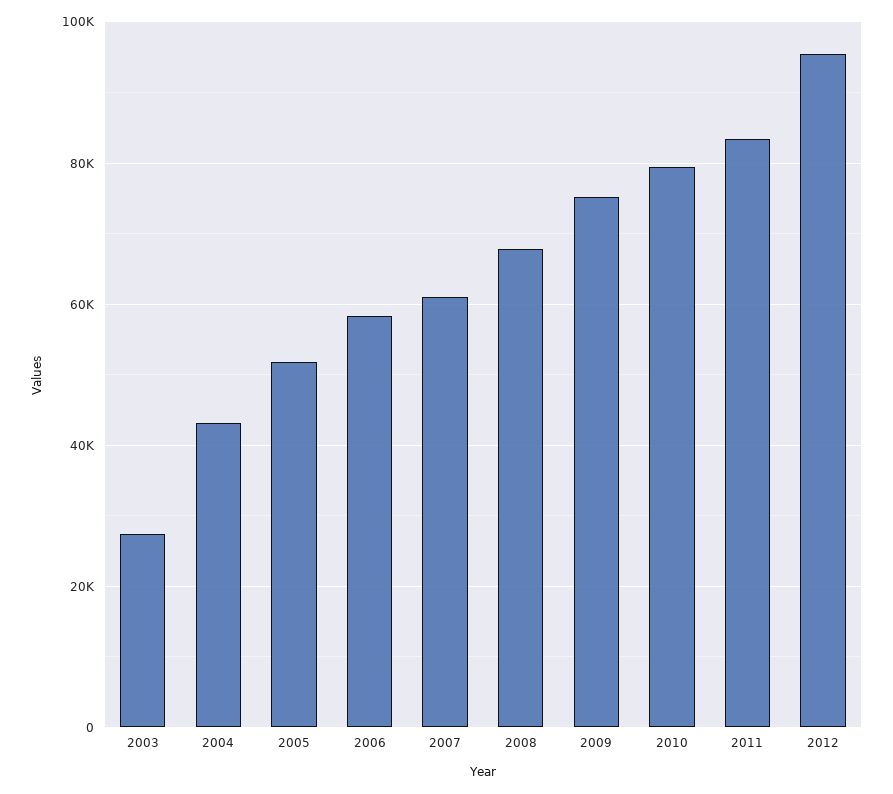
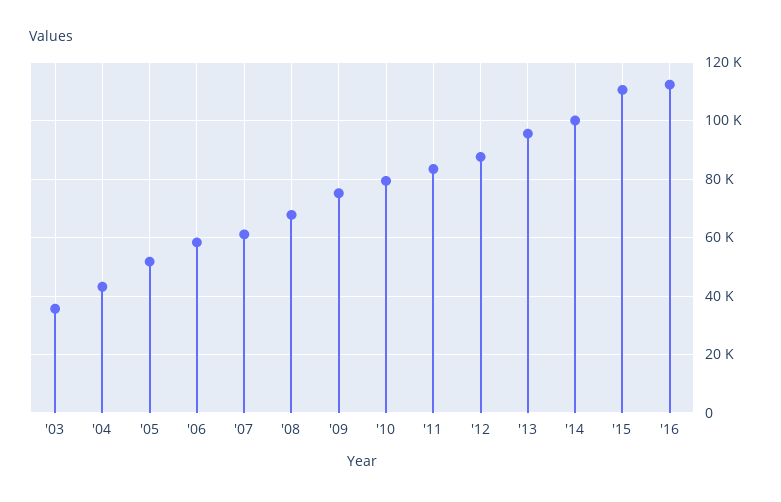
2003: 28000 -> 35000
2012: 96000 -> 87500
'13: none -> 95000
'14: none -> 100000
'15: none -> 110000
'16: none -> 112500

